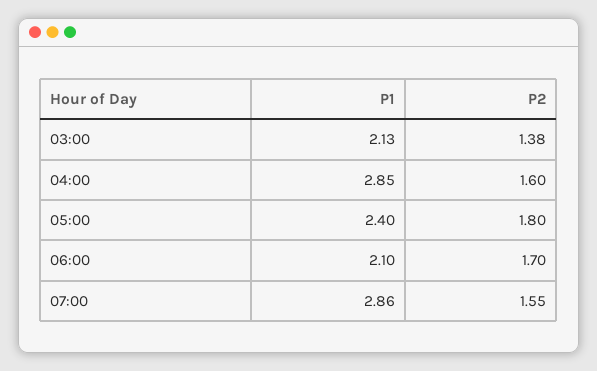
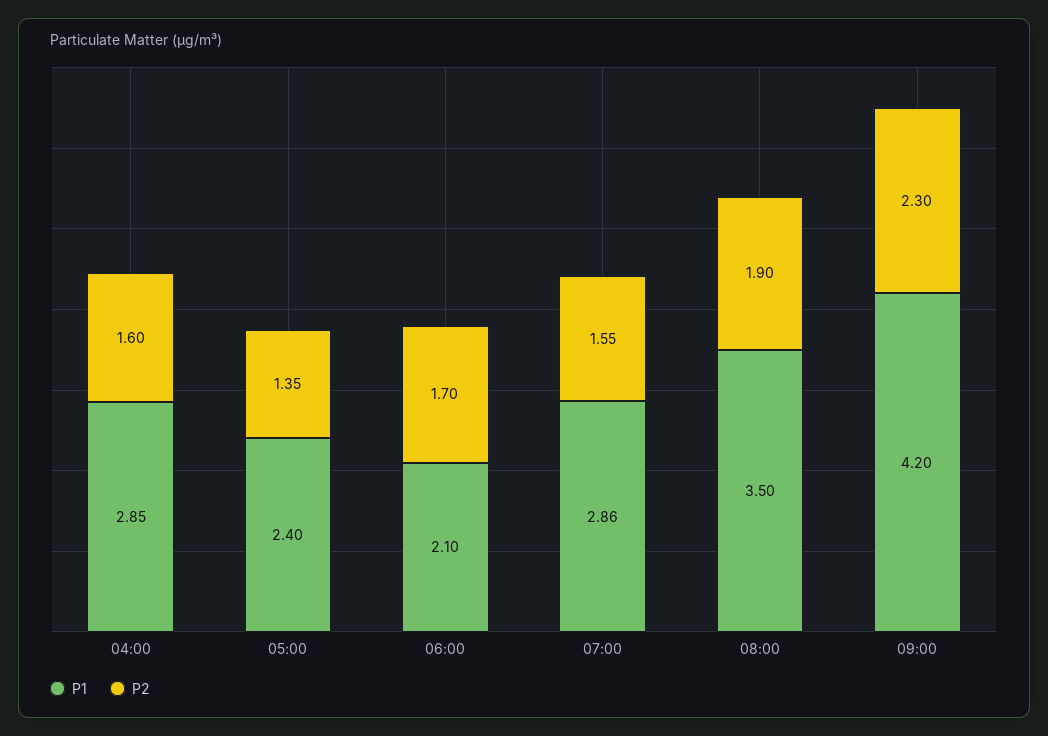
P1, 03:00: 2.13 -> none
P2, 03:00: 1.38 -> none
P2, 05:00: 1.8 -> 1.35
P1, 08:00: none -> 3.5
P2, 08:00: none -> 1.9
P1, 09:00: none -> 4.2
P2, 09:00: none -> 2.3

